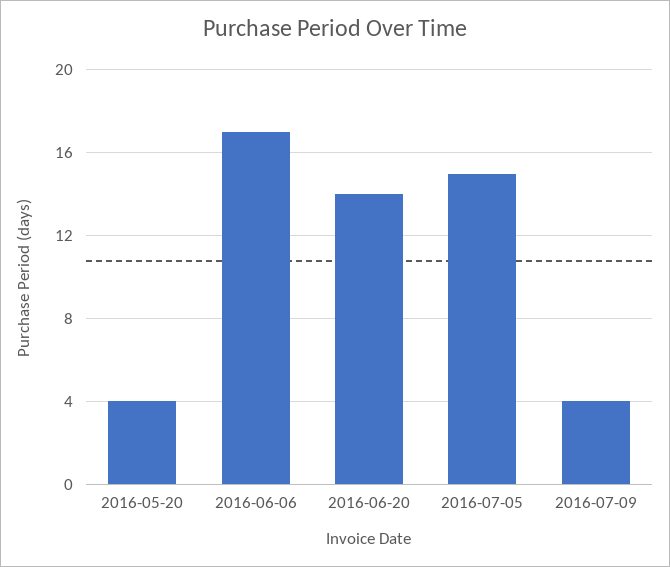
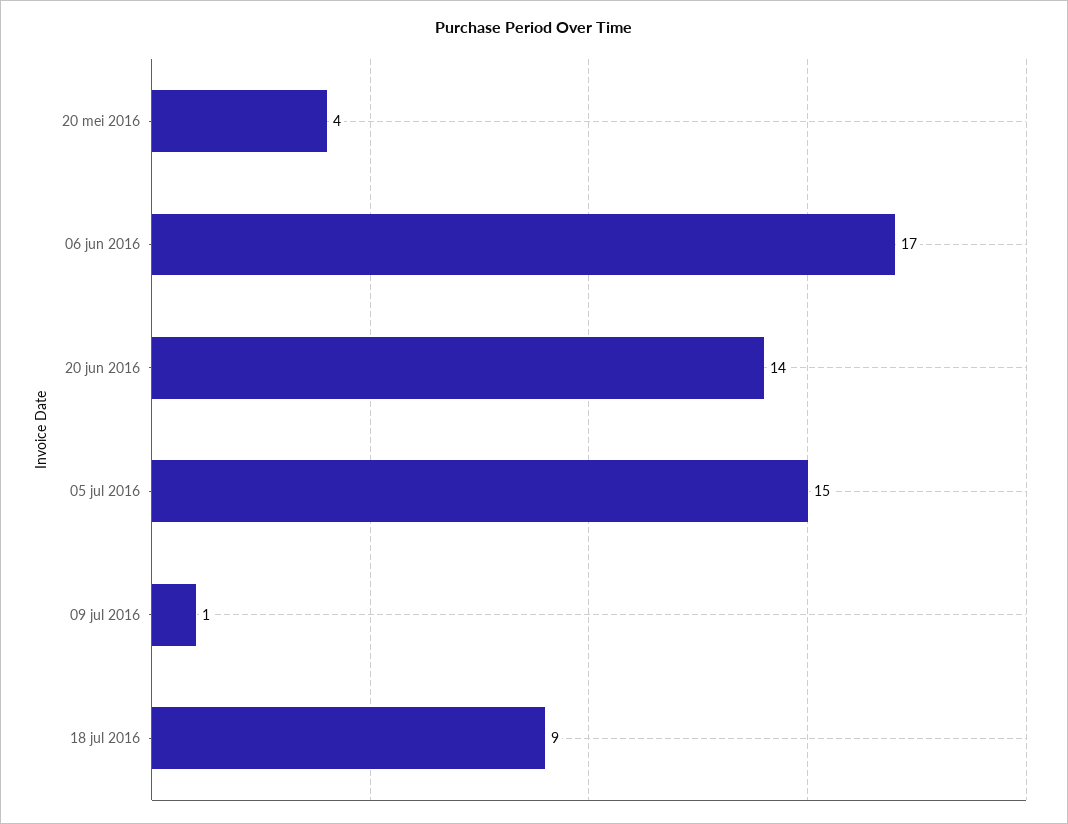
2016-07-09: 4 -> 1
18 jul 2016: none -> 9

